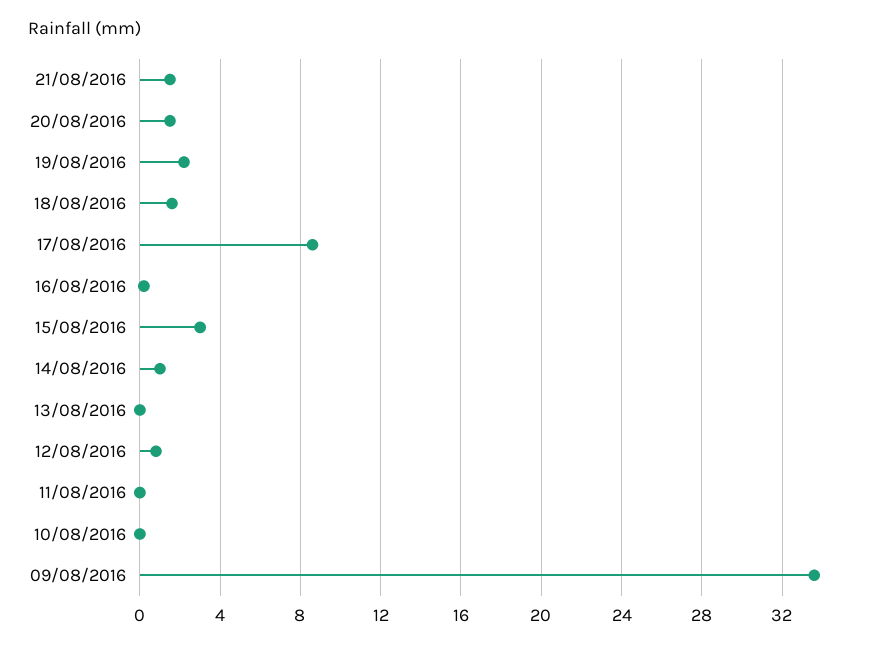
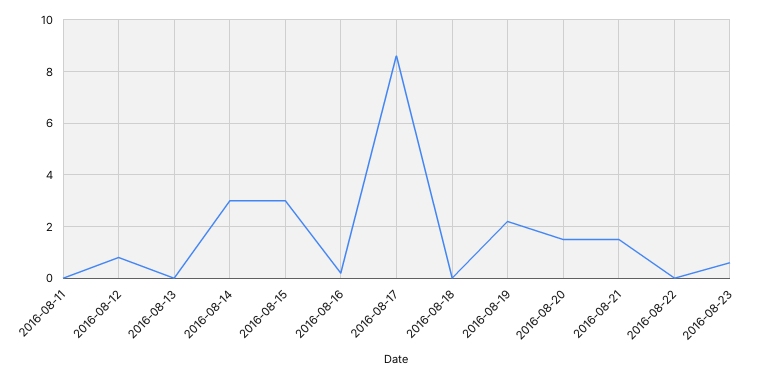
18/08/2016: 1.5 -> 0
14/08/2016: 1 -> 3
10/08/2016: 0 -> none
09/08/2016: 33.5 -> none
2016-08-22: none -> 0
2016-08-23: none -> 0.5

